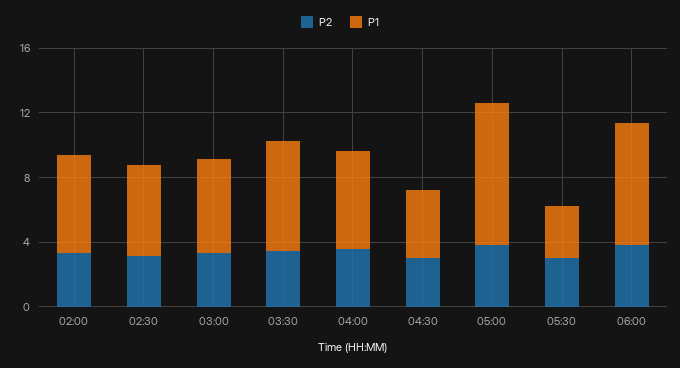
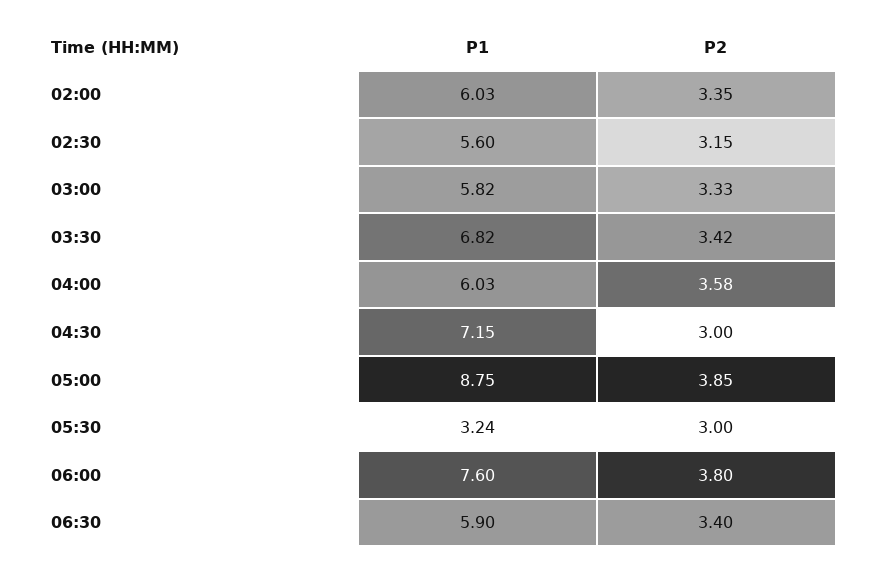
P1, 04:30: 4 -> 7.15
P1, 06:30: none -> 5.9
P2, 06:30: none -> 3.4

